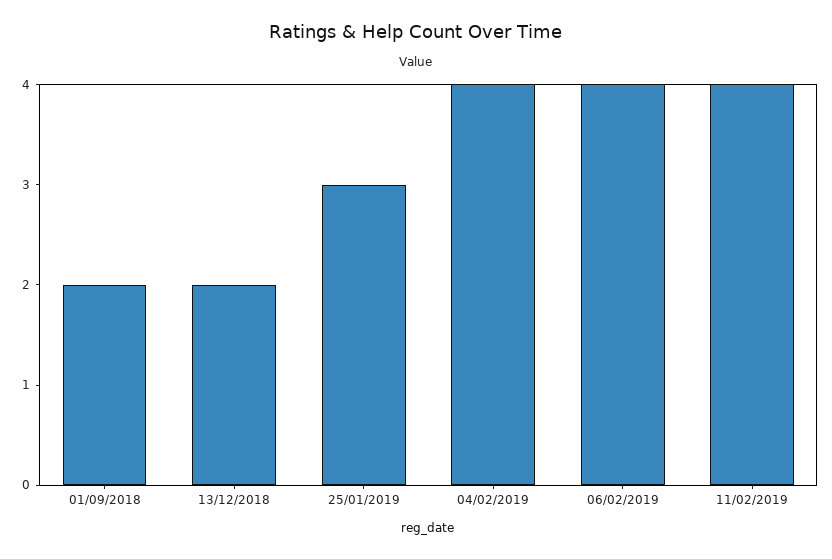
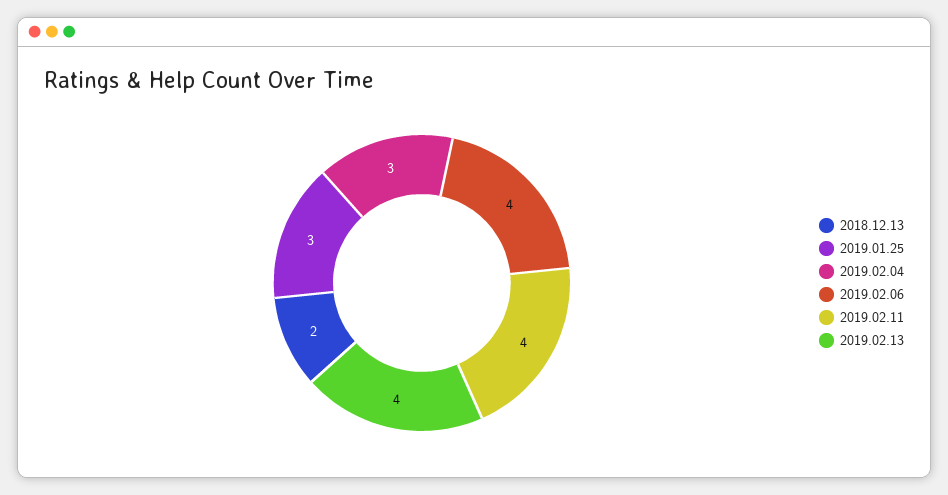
01/09/2018: 2 -> none
04/02/2019: 4 -> 3
2019.02.13: none -> 4

